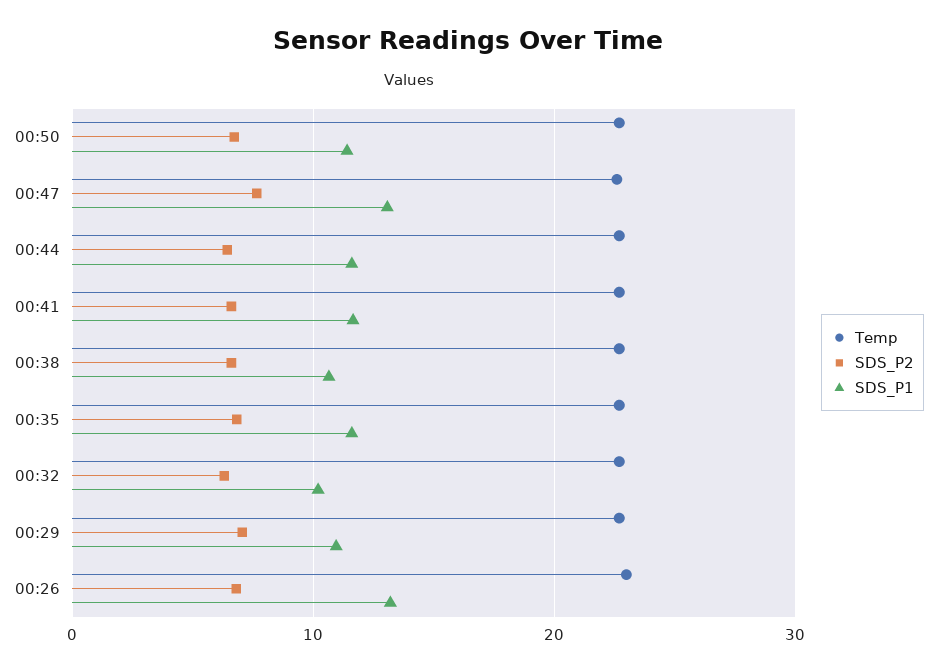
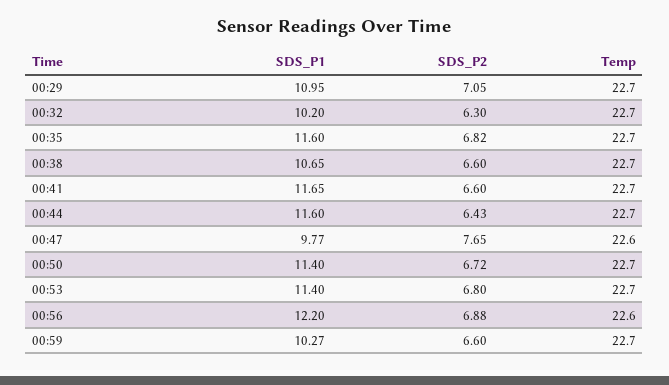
SDS_P1, 00:47: 13 -> 9.77
Temp, 00:26: 23 -> none
SDS_P2, 00:26: 7 -> none
SDS_P1, 00:26: 13 -> none
SDS_P1, 00:53: none -> 11.4
SDS_P2, 00:53: none -> 6.8
Temp, 00:53: none -> 22.7
SDS_P1, 00:56: none -> 12.2
SDS_P2, 00:56: none -> 6.88
Temp, 00:56: none -> 22.6
SDS_P1, 00:59: none -> 10.27
SDS_P2, 00:59: none -> 6.6
Temp, 00:59: none -> 22.7

